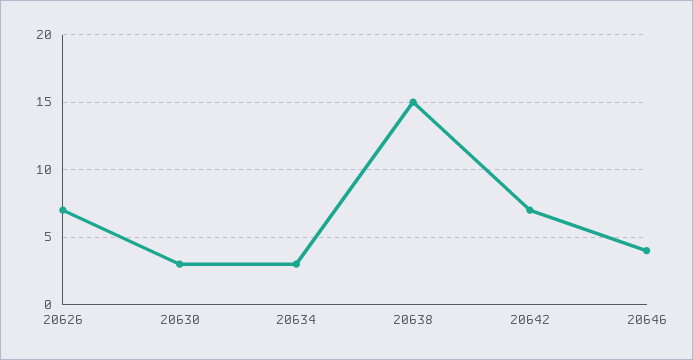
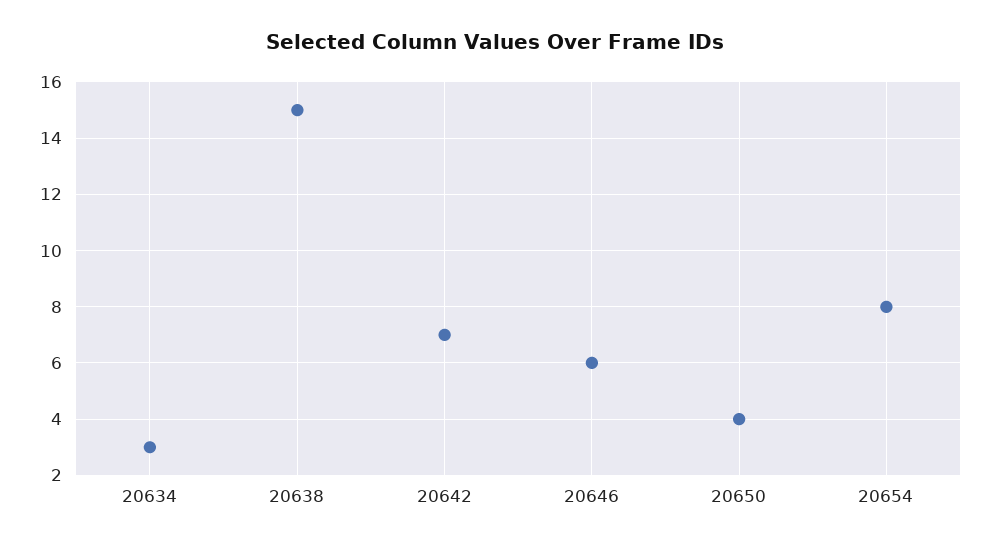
20626: 7 -> none
20630: 3 -> none
20646: 4 -> 6
20650: none -> 4
20654: none -> 8

